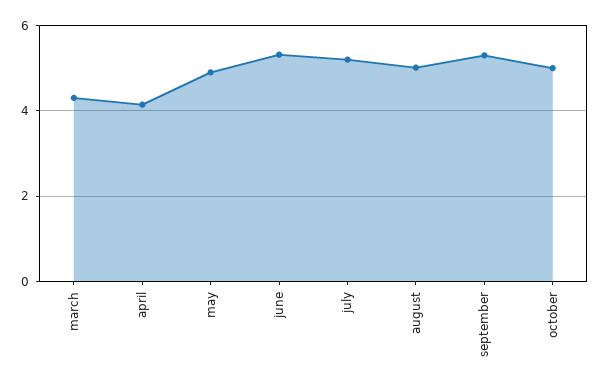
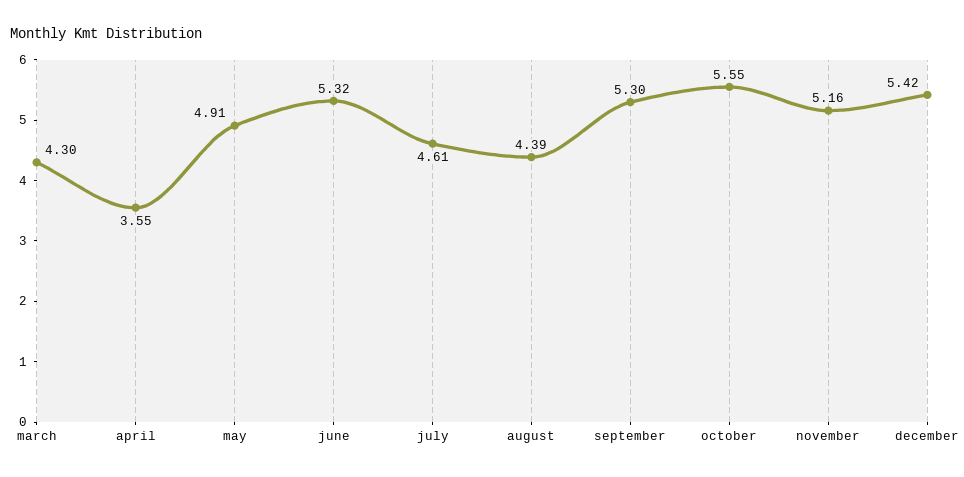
april: 4.2 -> 3.55
july: 5.2 -> 4.61
august: 5 -> 4.39
october: 5 -> 5.55
november: none -> 5.16
december: none -> 5.42

